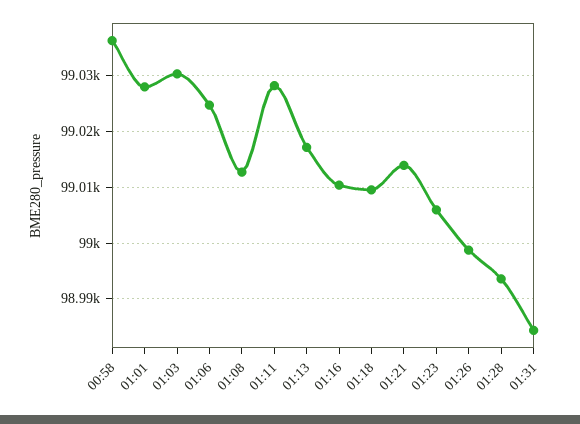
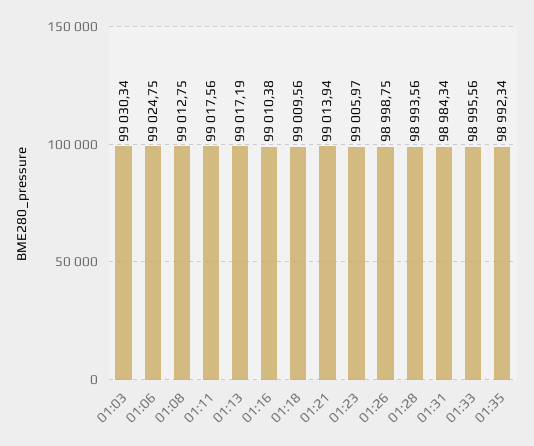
00:58: 99036 -> none
01:01: 99028 -> none
01:11: 99028 -> 99017.56
01:33: none -> 98995.56
01:35: none -> 98992.34

